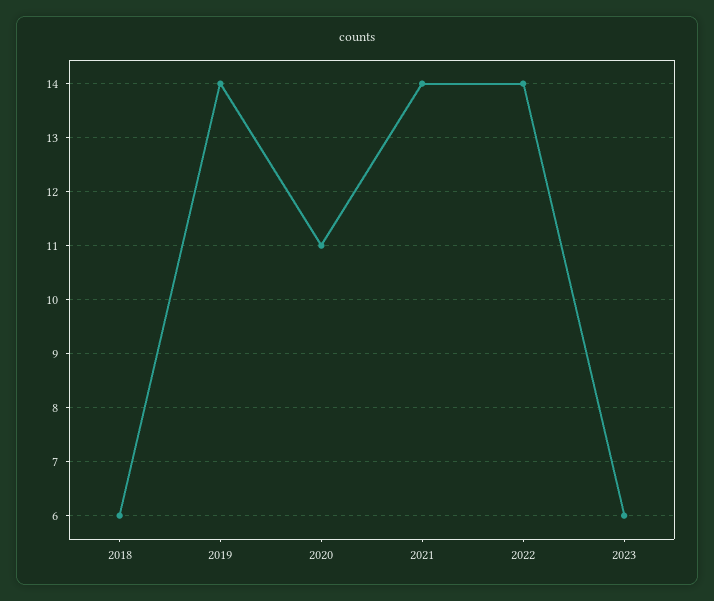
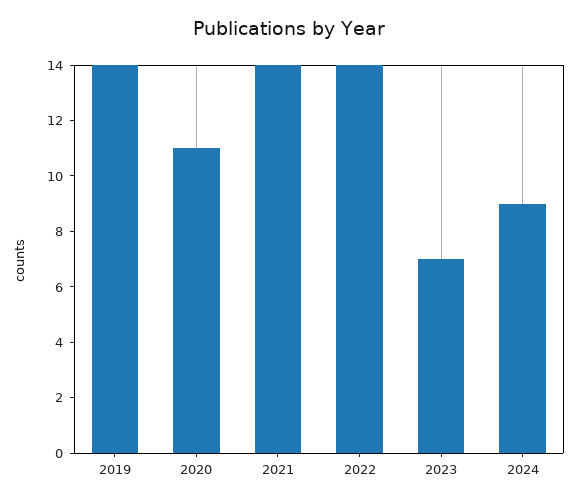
2018: 6 -> none
2023: 6 -> 7
2024: none -> 9

